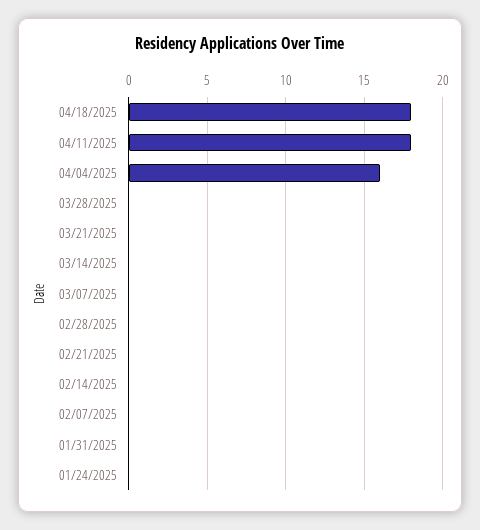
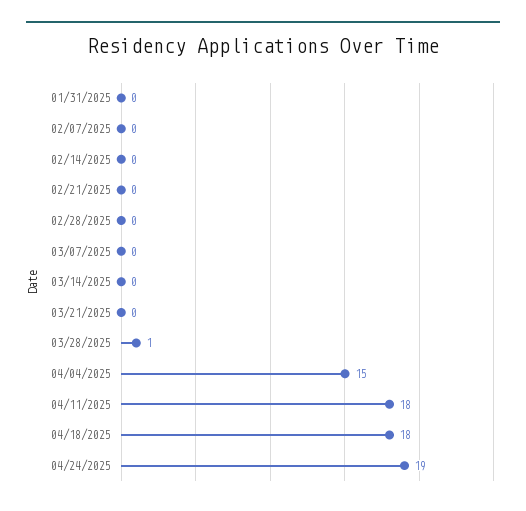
04/04/2025: 16 -> 15
03/28/2025: 0 -> 1
01/24/2025: 0 -> none
04/24/2025: none -> 19

